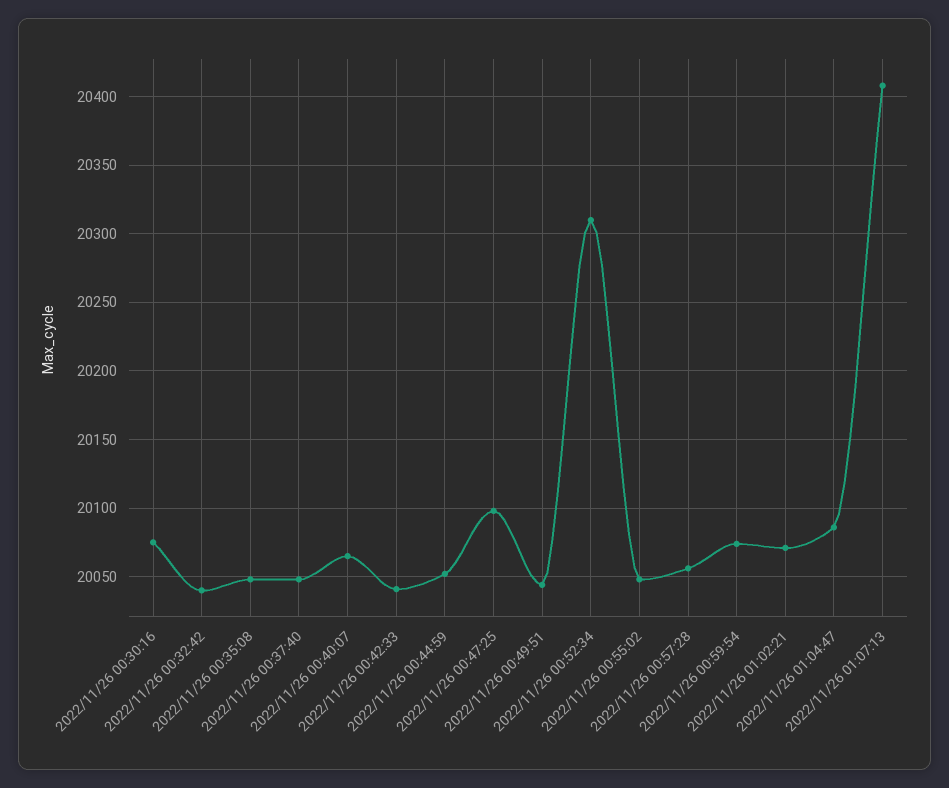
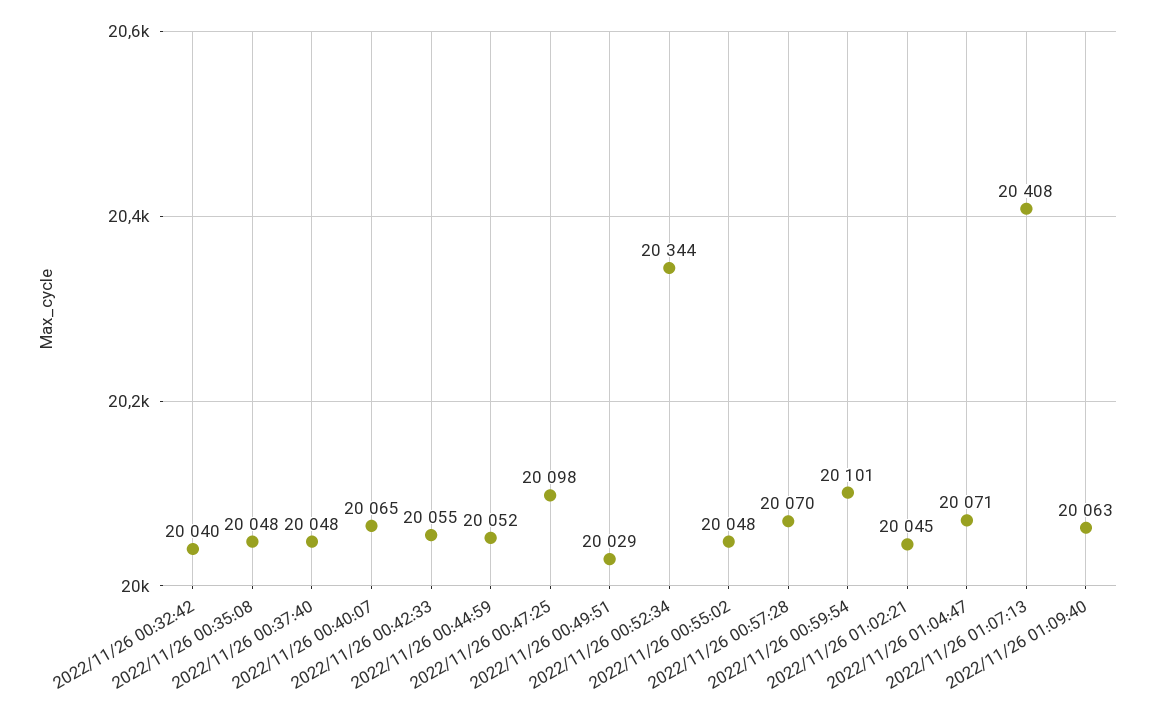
2022/11/26 00:30:16: 20075 -> none
2022/11/26 00:42:33: 20040 -> 20055
2022/11/26 00:49:51: 20045 -> 20029
2022/11/26 00:52:34: 20310 -> 20344
2022/11/26 00:57:28: 20055 -> 20070
2022/11/26 00:59:54: 20075 -> 20101
2022/11/26 01:02:21: 20070 -> 20045
2022/11/26 01:04:47: 20085 -> 20071
2022/11/26 01:09:40: none -> 20063

